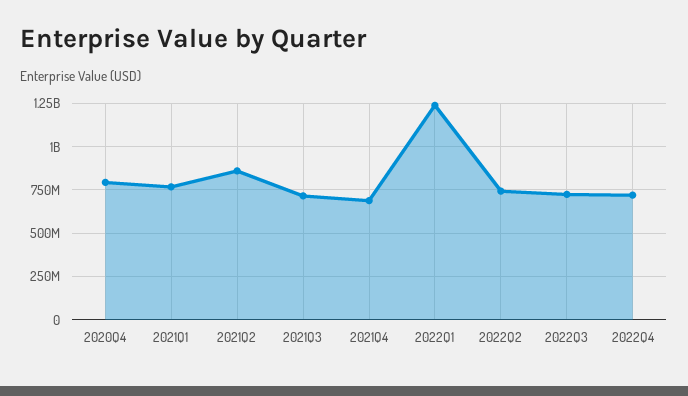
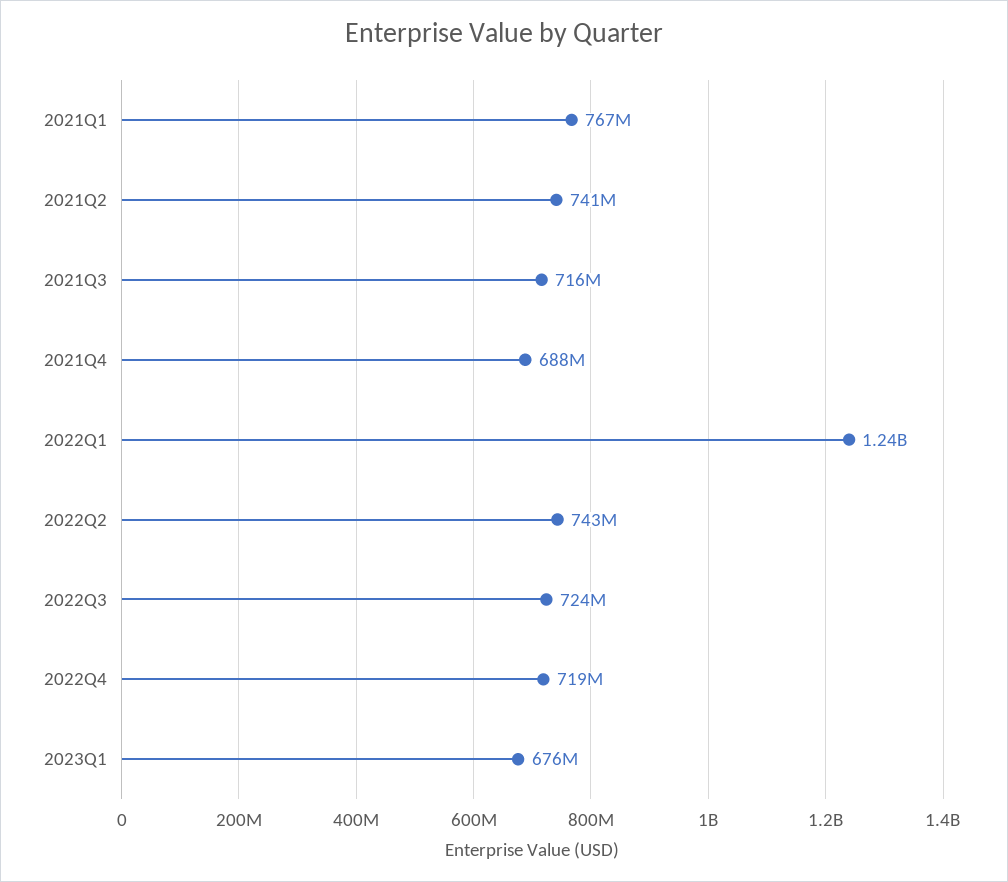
2020Q4: 800000000 -> none
2021Q2: 850000000 -> 741000000
2023Q1: none -> 676000000

